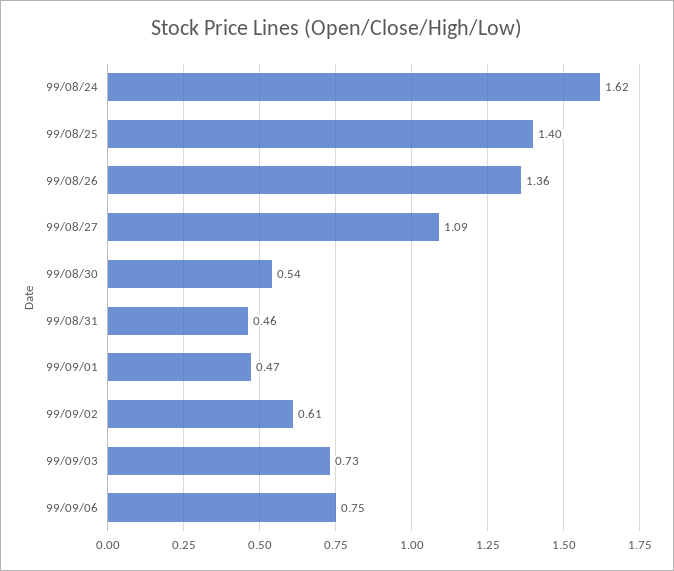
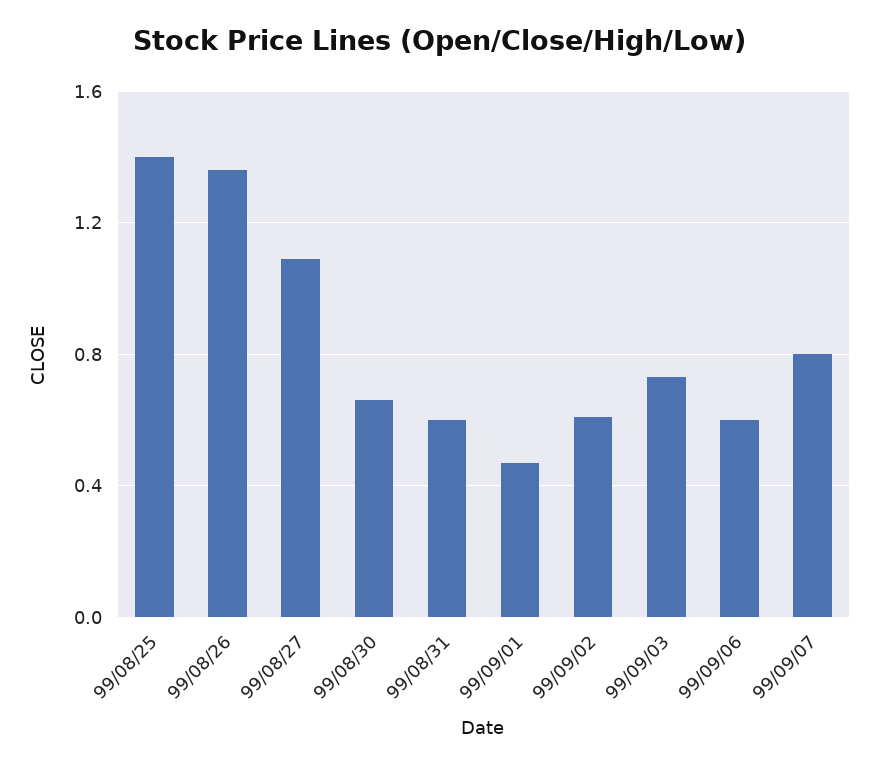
99/08/24: 1.62 -> none
99/08/30: 0.54 -> 0.65
99/08/31: 0.46 -> 0.6
99/09/06: 0.75 -> 0.6
99/09/07: none -> 0.8

